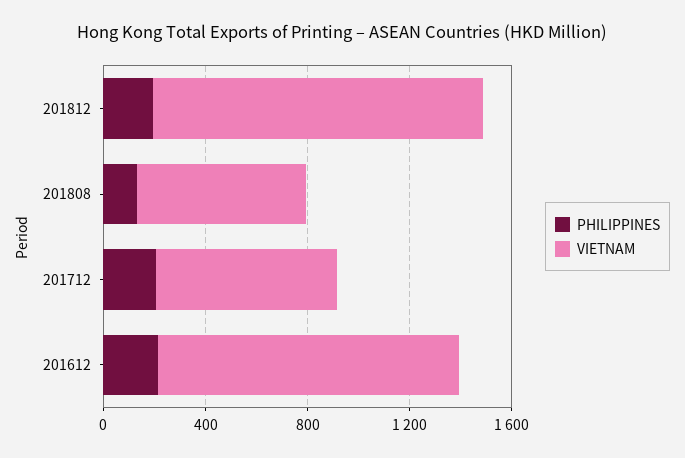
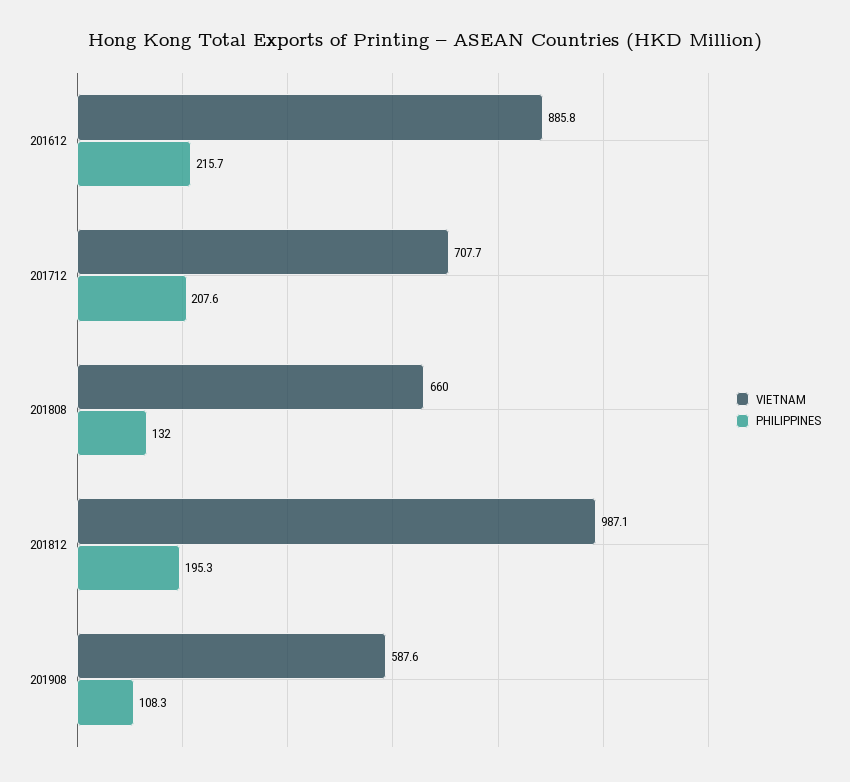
VIETNAM, 201812: 1300 -> 987.1
VIETNAM, 201612: 1200 -> 885.8
VIETNAM, 201908: none -> 587.6
PHILIPPINES, 201908: none -> 108.3

